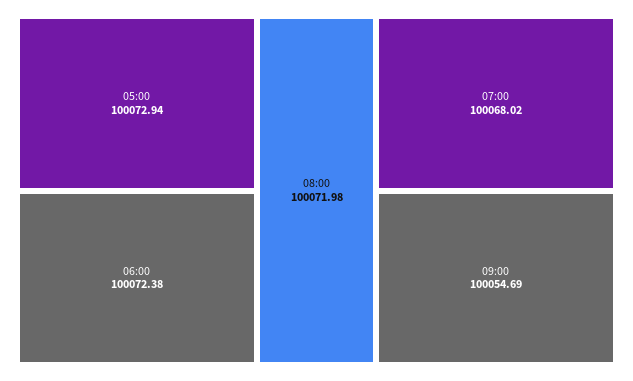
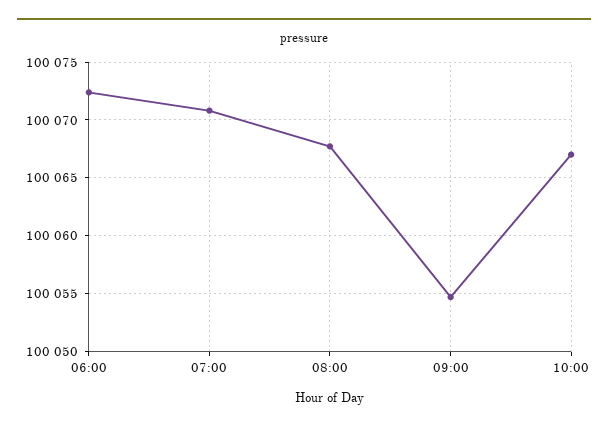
05:00: 100072.94 -> none
08:00: 100071.98 -> 100068
07:00: 100068.02 -> 100071
10:00: none -> 100067

